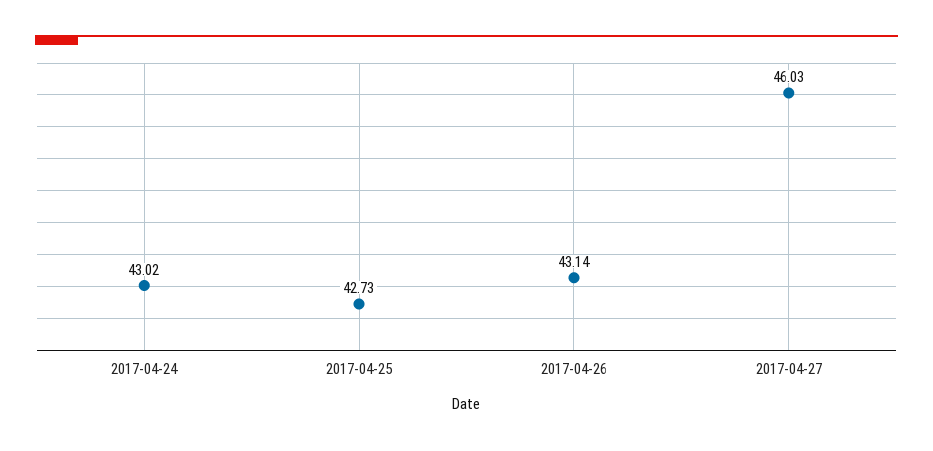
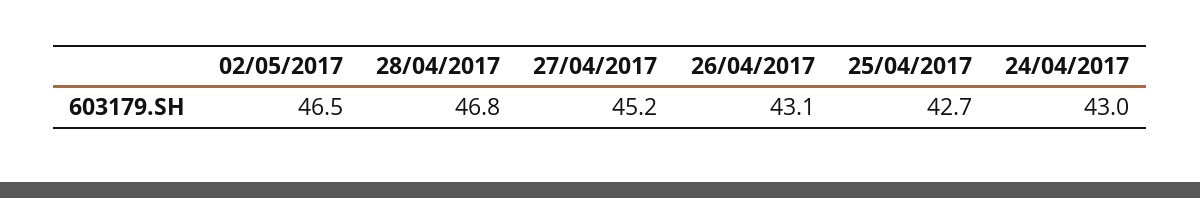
2017-04-27: 46.03 -> 45.2
02/05/2017: none -> 46.5
28/04/2017: none -> 46.8

